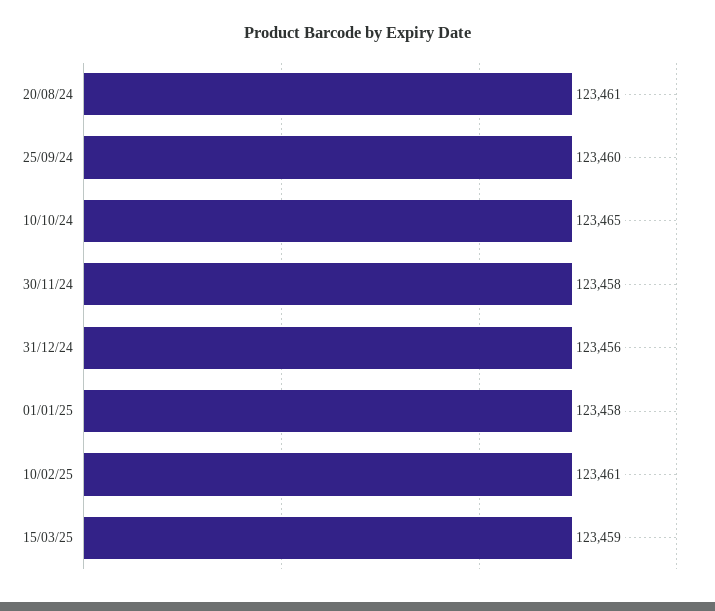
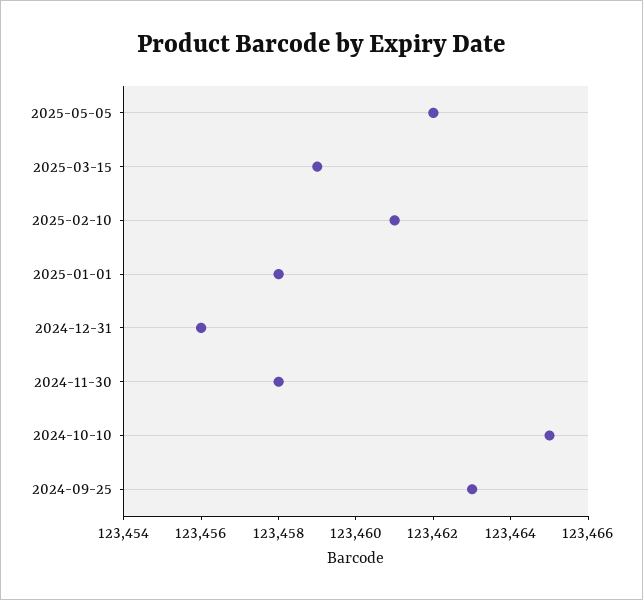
20/08/24: 123461 -> none
25/09/24: 123460 -> 123463
2025-05-05: none -> 123462

